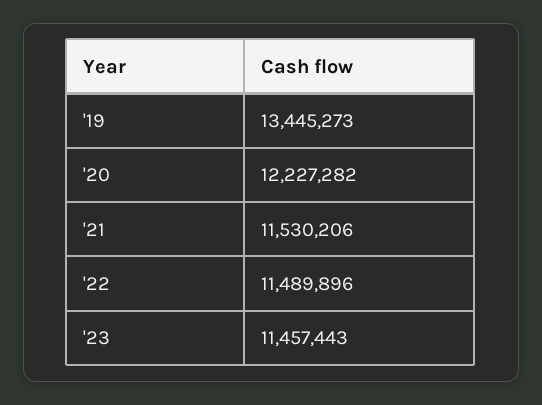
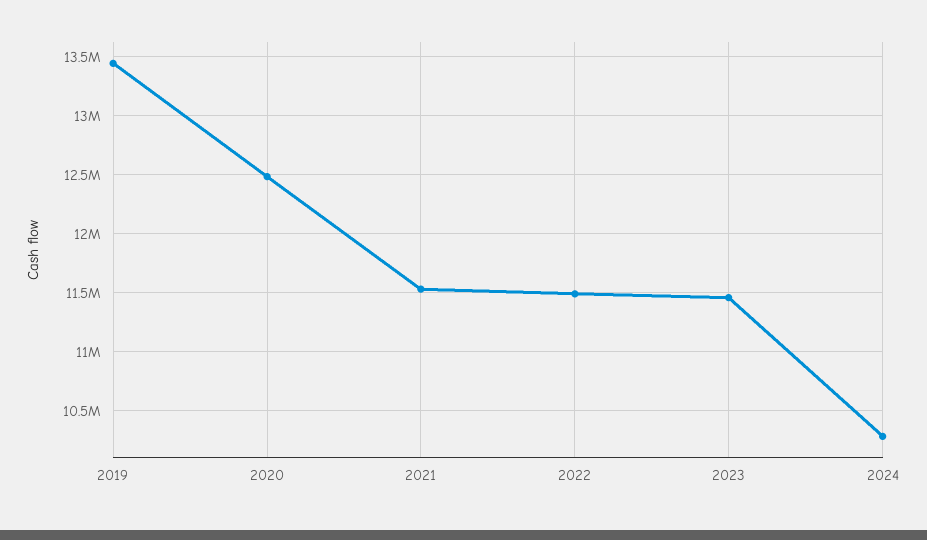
'20: 12227282 -> 12500000
2024: none -> 10300000

